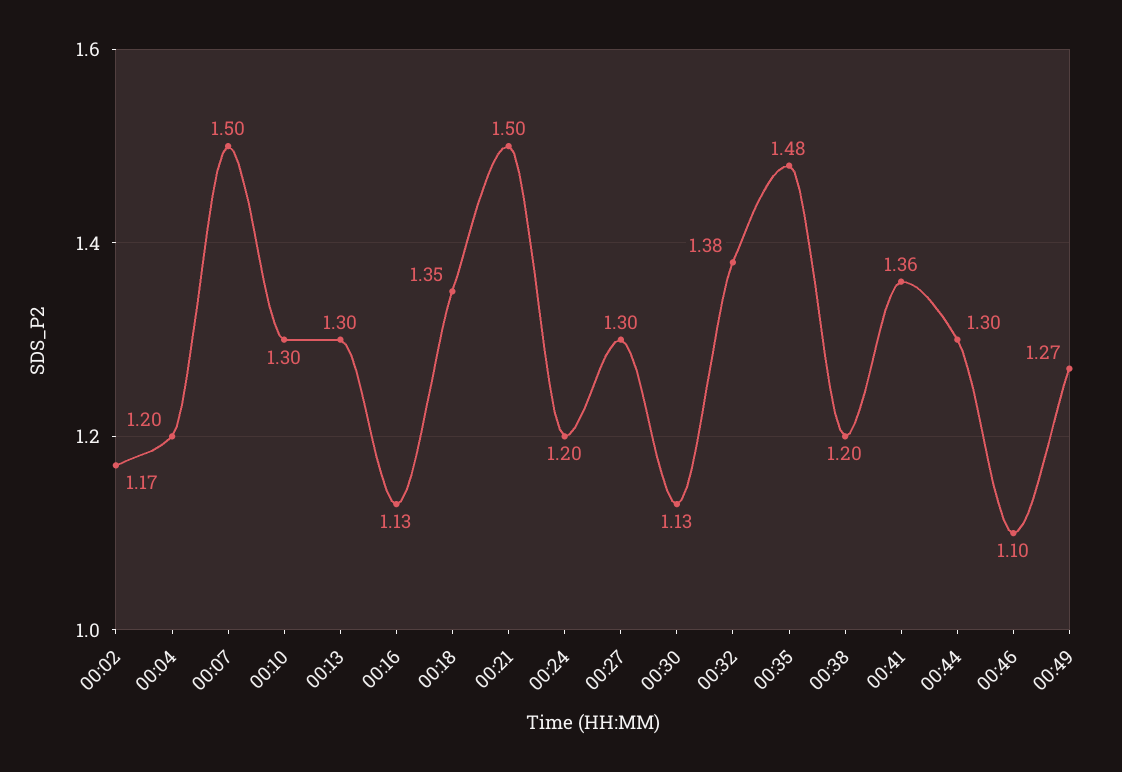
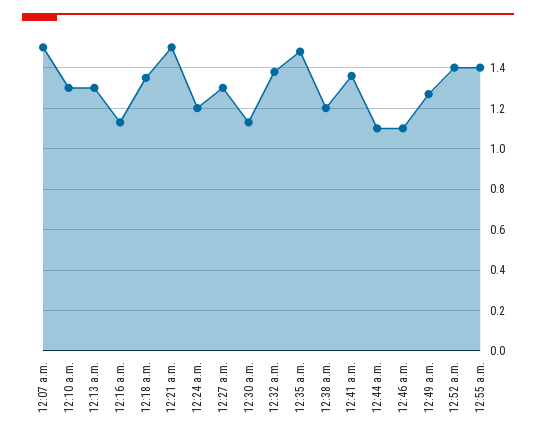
00:02: 1.17 -> none
00:04: 1.2 -> none
00:44: 1.3 -> 1.1
12:52 a.m.: none -> 1.4
12:55 a.m.: none -> 1.4

